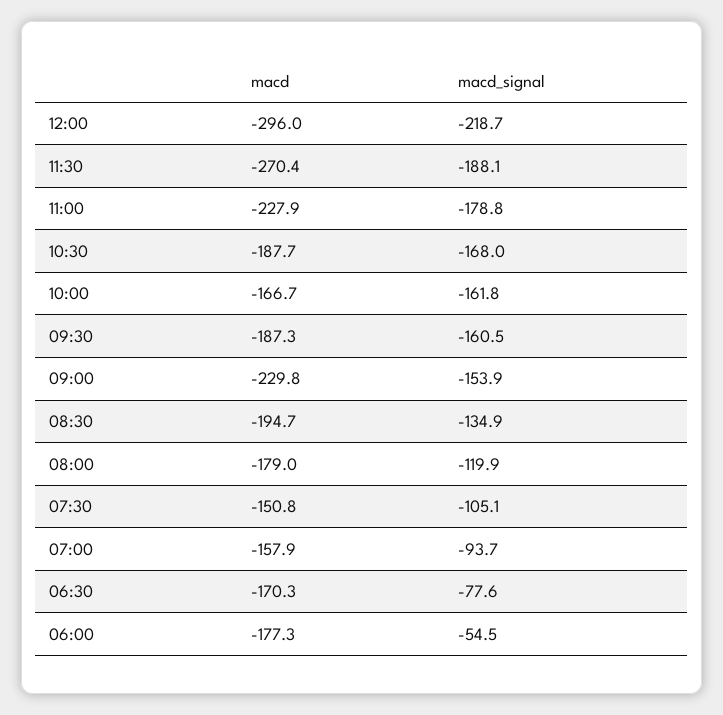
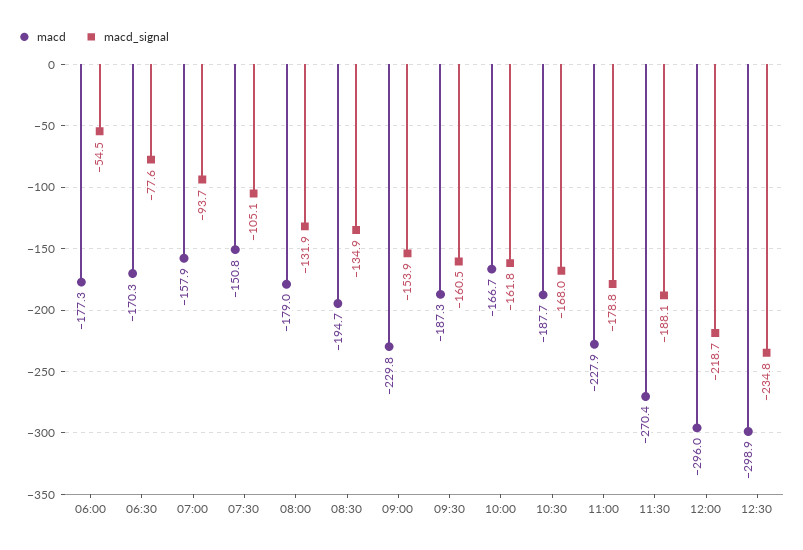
macd_signal, 08:00: -119.9 -> -131.9
macd, 12:30: none -> -298.9
macd_signal, 12:30: none -> -234.8

